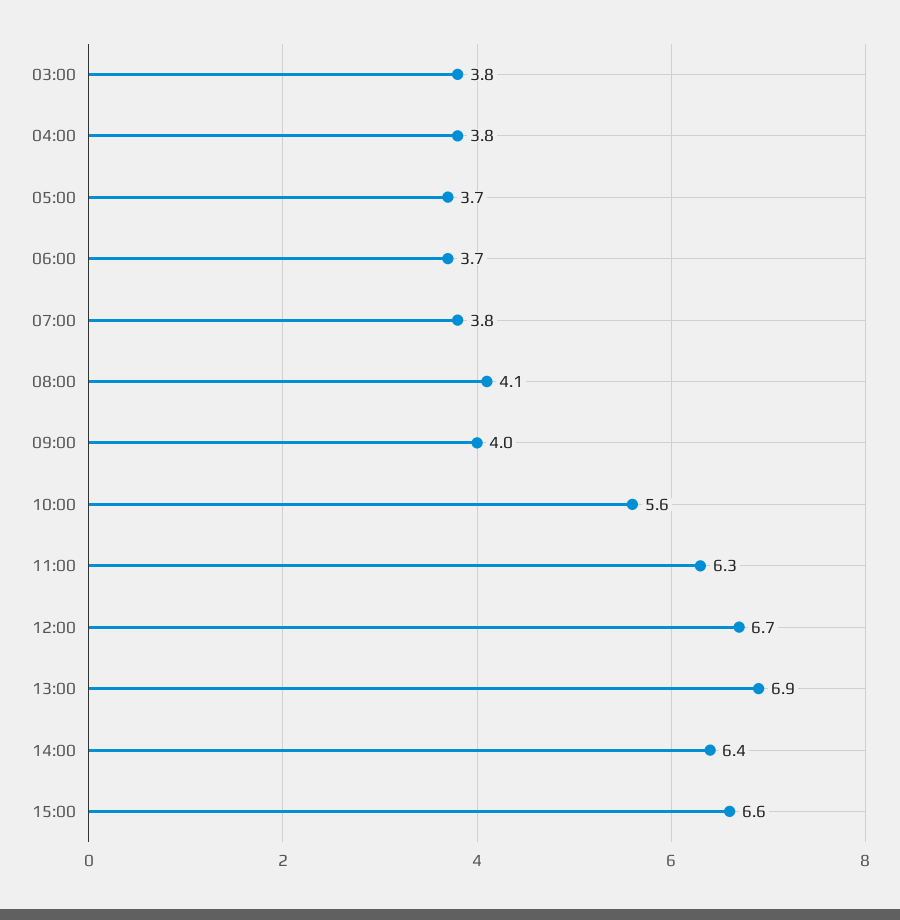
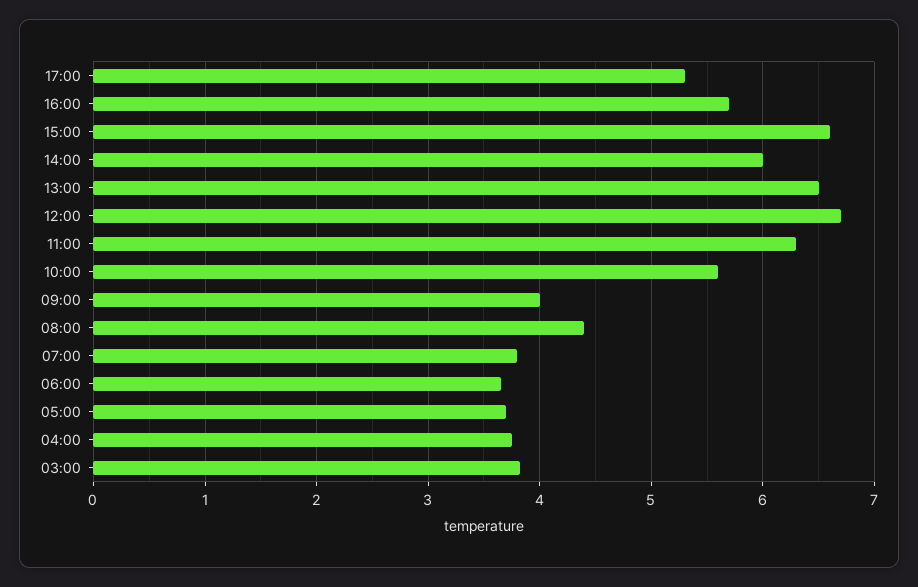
08:00: 4.1 -> 4.4
13:00: 6.9 -> 6.5
14:00: 6.4 -> 6
17:00: none -> 5.3
16:00: none -> 5.7

